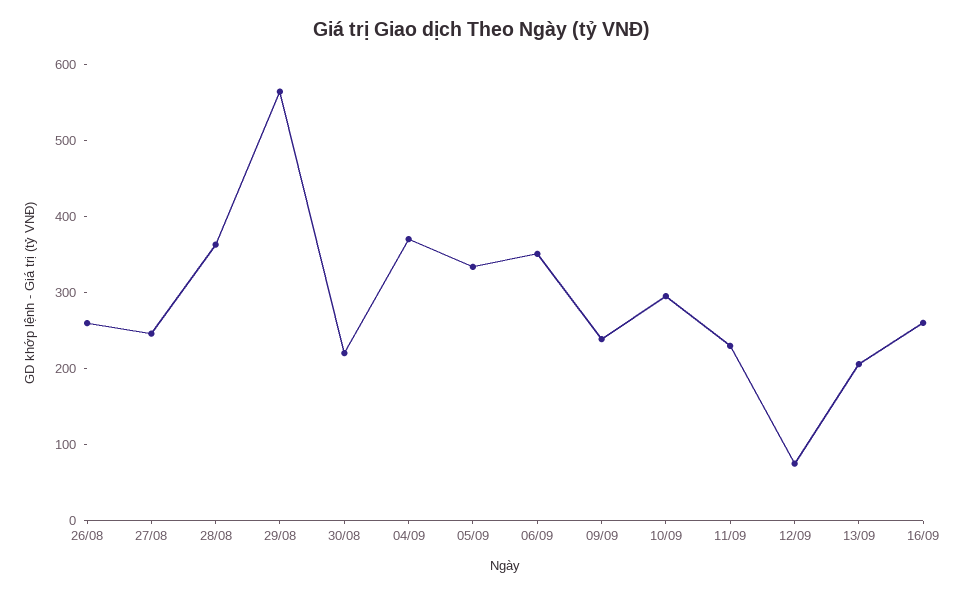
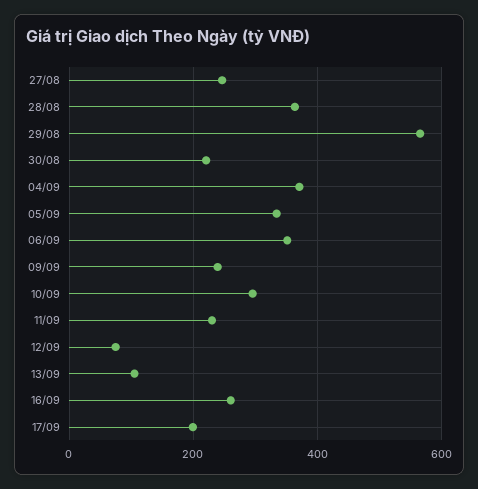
26/08: 260 -> none
13/09: 200 -> 100
17/09: none -> 200

